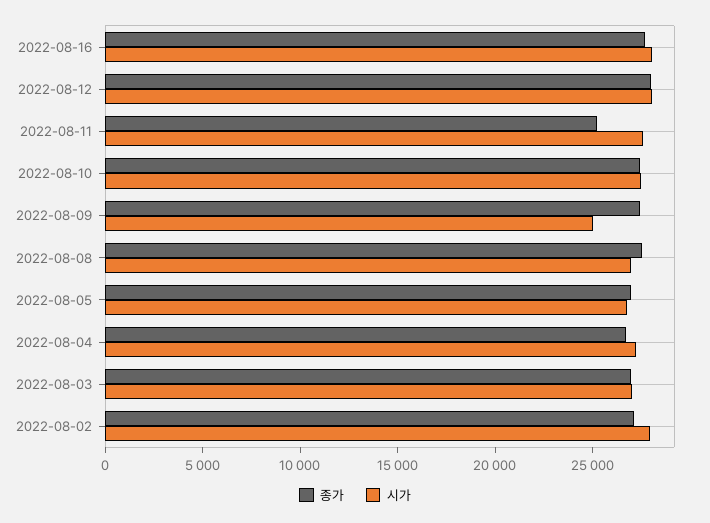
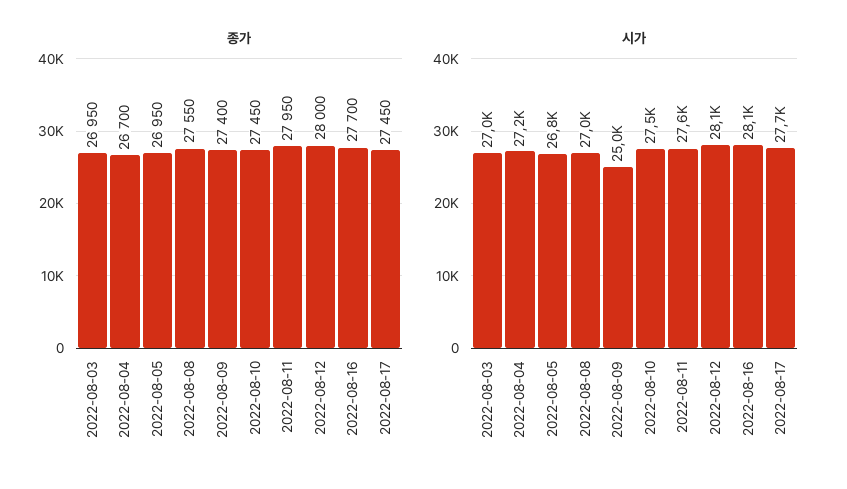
종가, 2022-08-11: 25000 -> 27950
종가, 2022-08-02: 27000 -> none
시가, 2022-08-02: 28000 -> none
종가, 2022-08-17: none -> 27450
시가, 2022-08-17: none -> 27700

